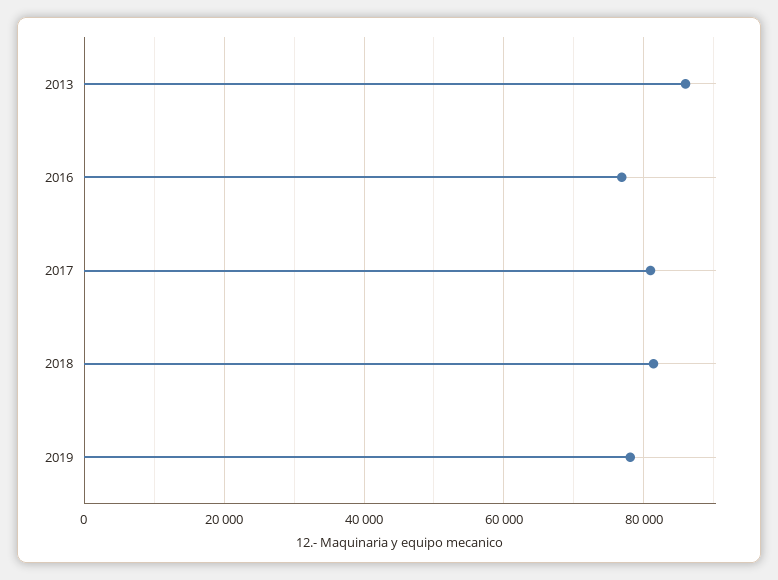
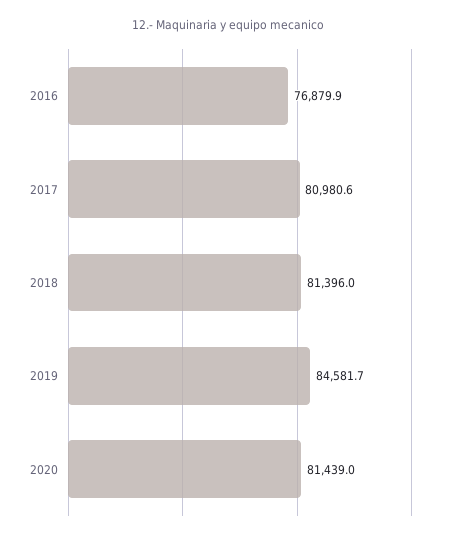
2013: 86000 -> none
2019: 78000 -> 84581.7
2020: none -> 81439

